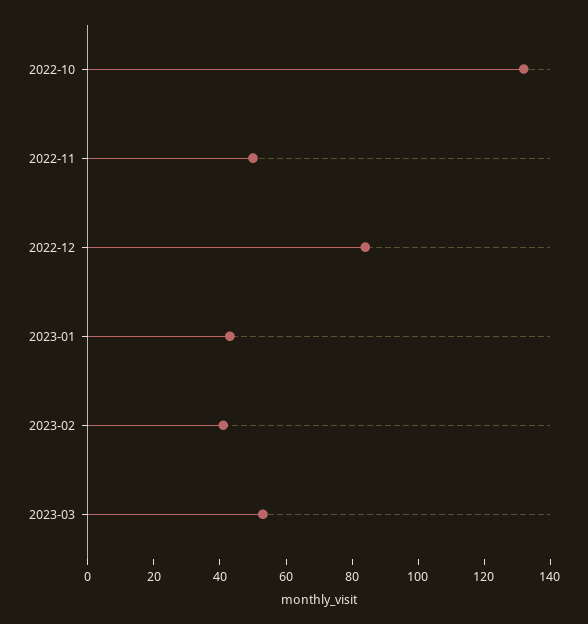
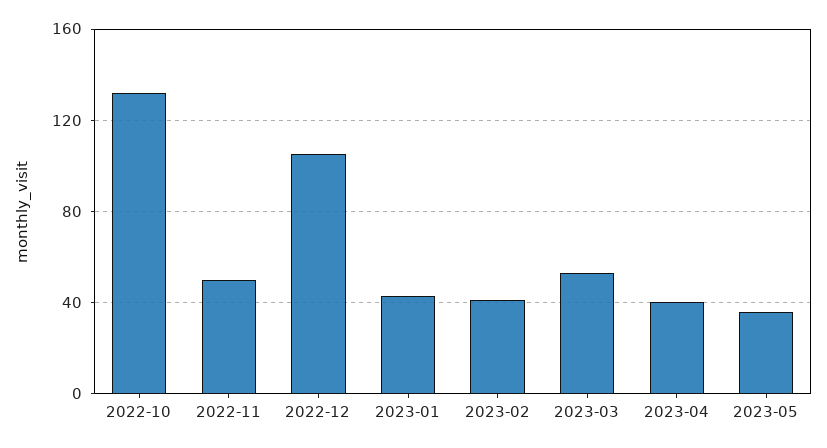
2022-12: 85 -> 105
2023-04: none -> 40
2023-05: none -> 35

